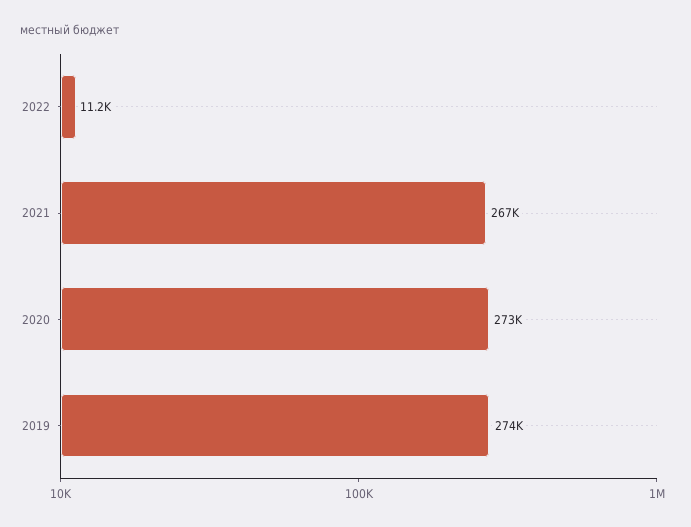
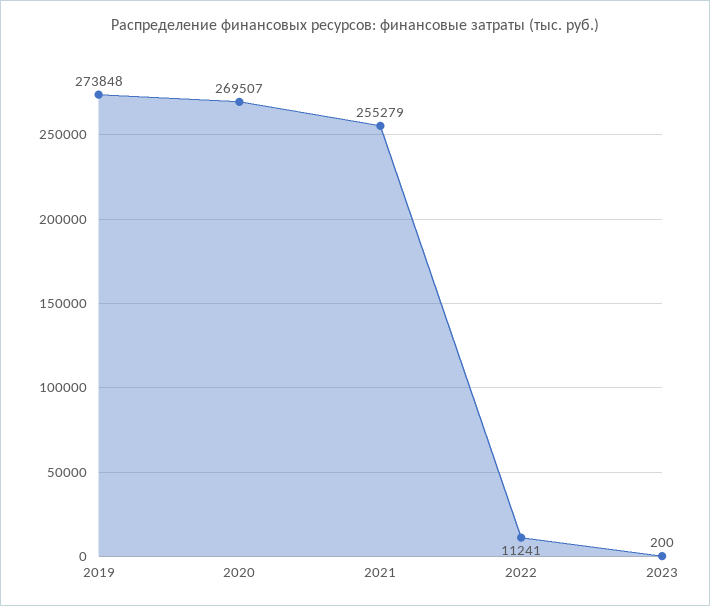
2021: 267000 -> 255279
2020: 273000 -> 269507
2023: none -> 200

